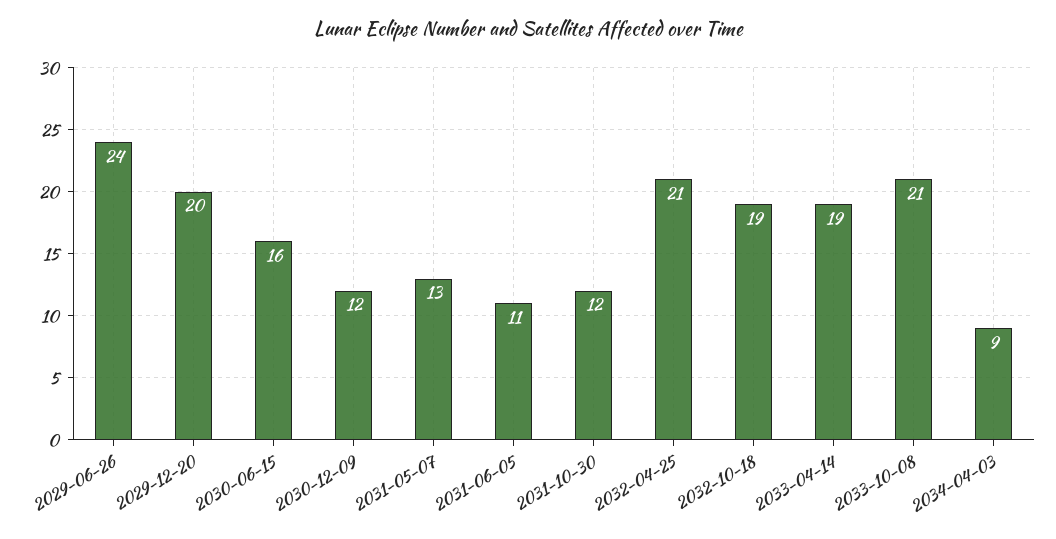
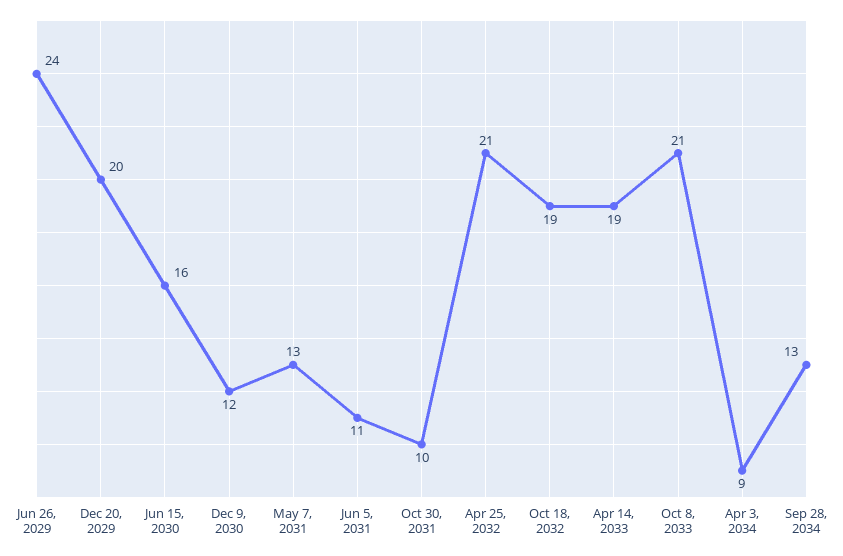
2031-10-30: 12 -> 10
Sep 28, 2034: none -> 13

